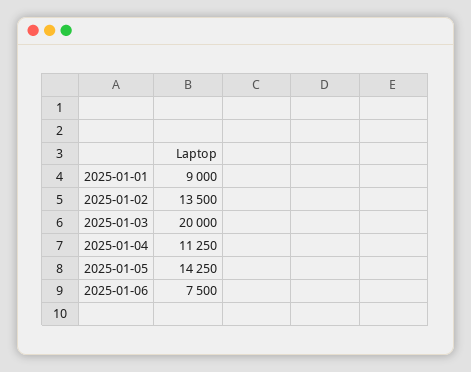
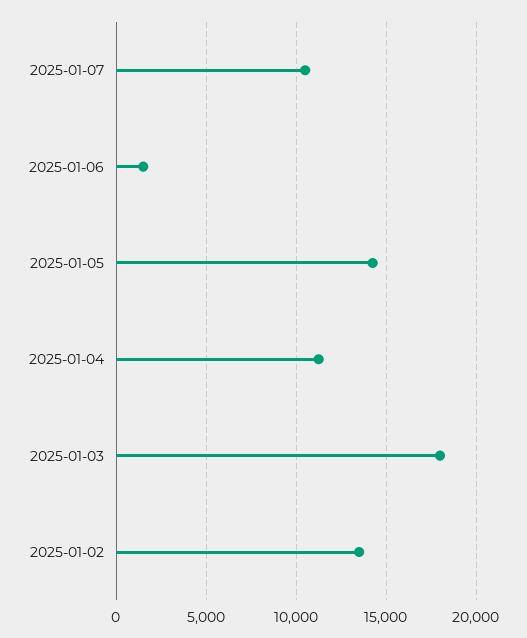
2025-01-01: 9000 -> none
2025-01-03: 20000 -> 18000
2025-01-06: 7500 -> 1500
2025-01-07: none -> 10500

